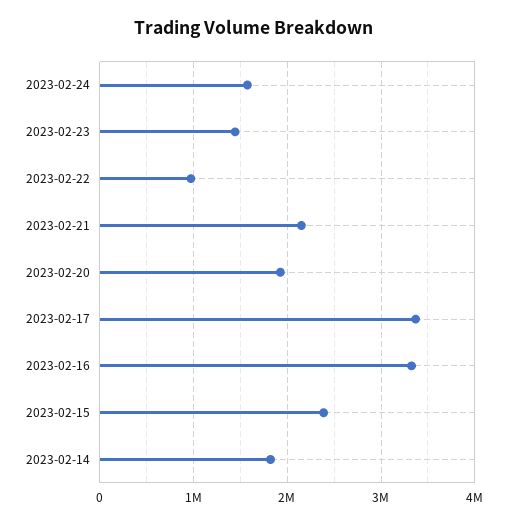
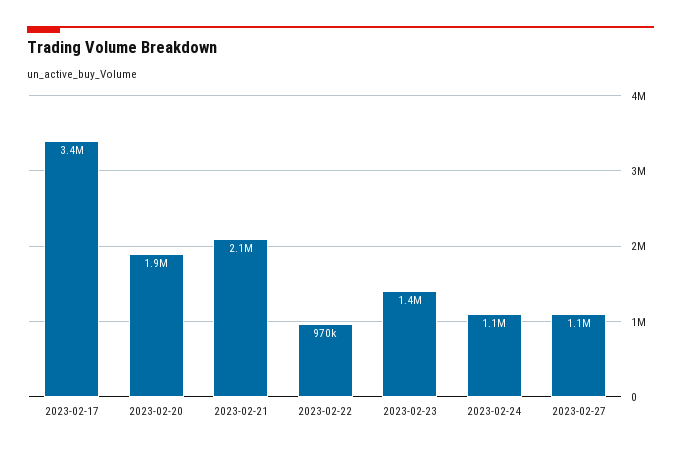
2023-02-24: 1600000 -> 1100000
2023-02-16: 3300000 -> none
2023-02-15: 2400000 -> none
2023-02-14: 1800000 -> none
2023-02-27: none -> 1100000

